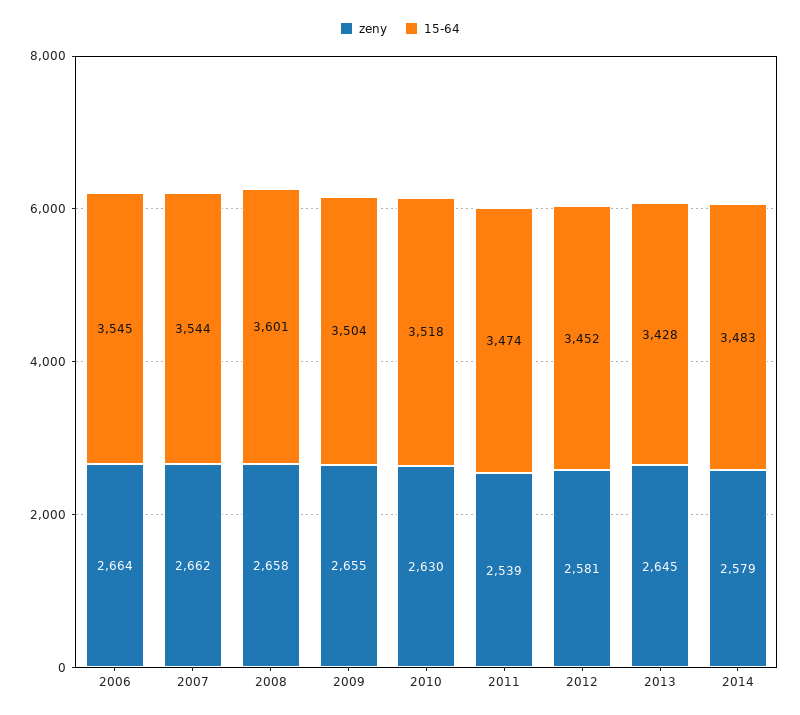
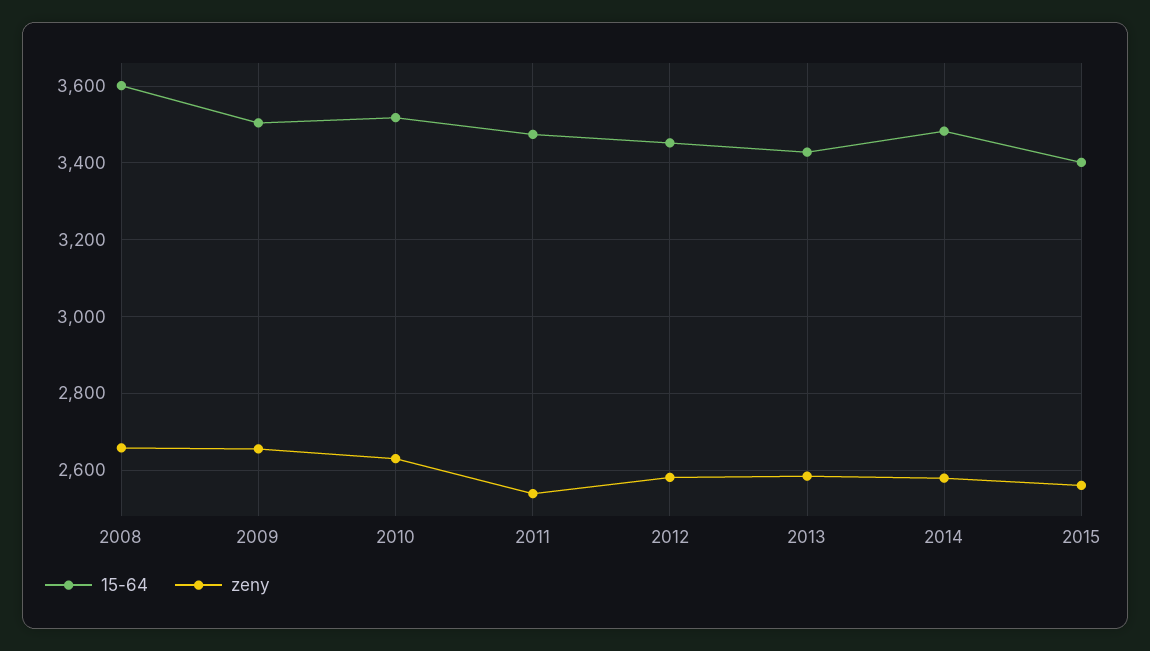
zeny, 2006: 2664 -> none
15-64, 2006: 3545 -> none
zeny, 2007: 2662 -> none
15-64, 2007: 3544 -> none
zeny, 2013: 2645 -> 2580
15-64, 2015: none -> 3400
zeny, 2015: none -> 2560

